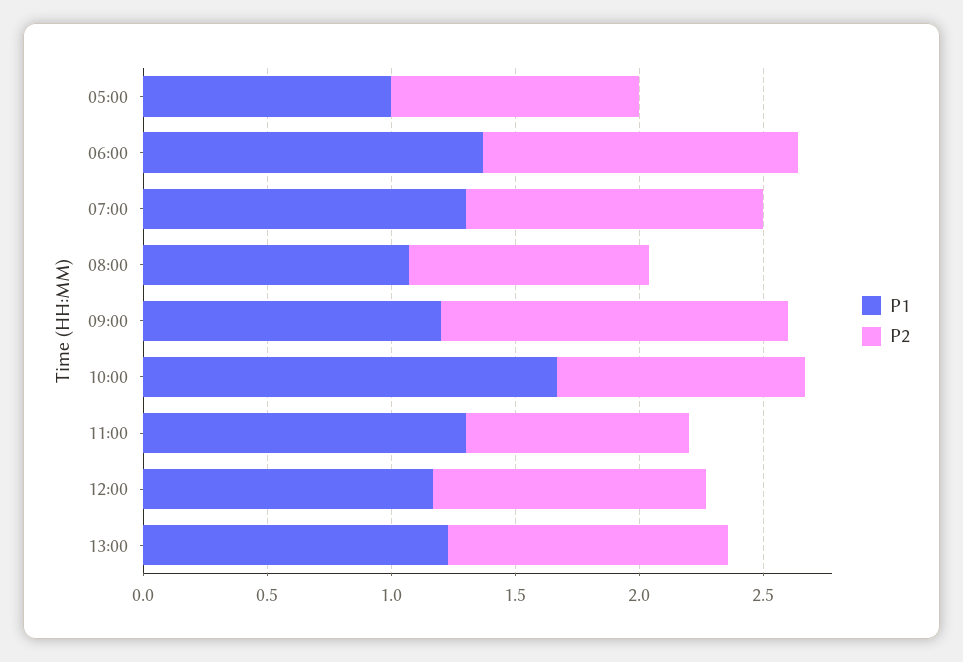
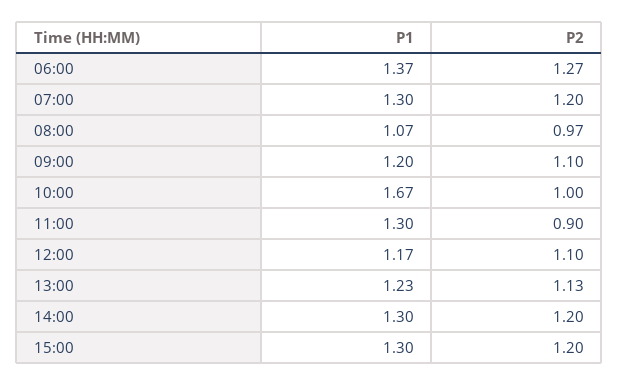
P1, 05:00: 1 -> none
P2, 05:00: 1 -> none
P2, 09:00: 1.4 -> 1.1
P1, 14:00: none -> 1.3
P2, 14:00: none -> 1.2
P1, 15:00: none -> 1.3
P2, 15:00: none -> 1.2

